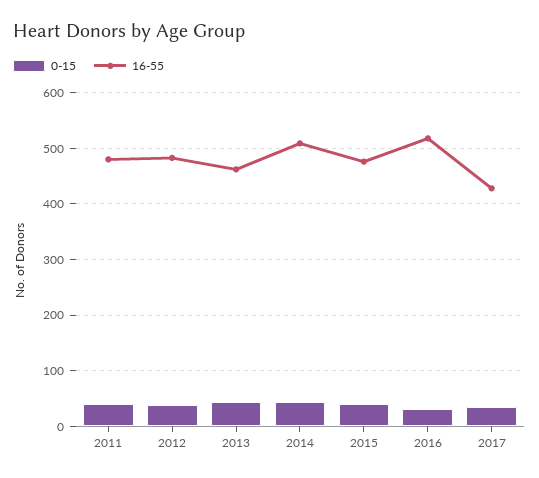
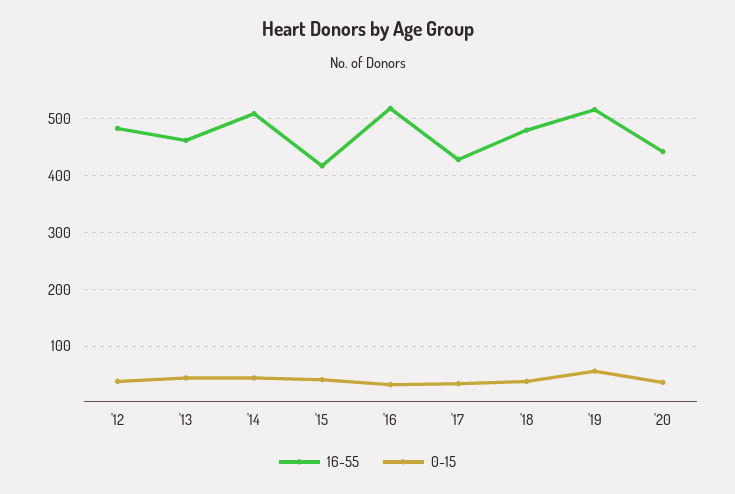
0-15, 2011: 40 -> none
16-55, 2011: 480 -> none
16-55, 2015: 480 -> 420
16-55, '18: none -> 480
0-15, '18: none -> 40
16-55, '19: none -> 520
0-15, '19: none -> 60
16-55, '20: none -> 440
0-15, '20: none -> 40

